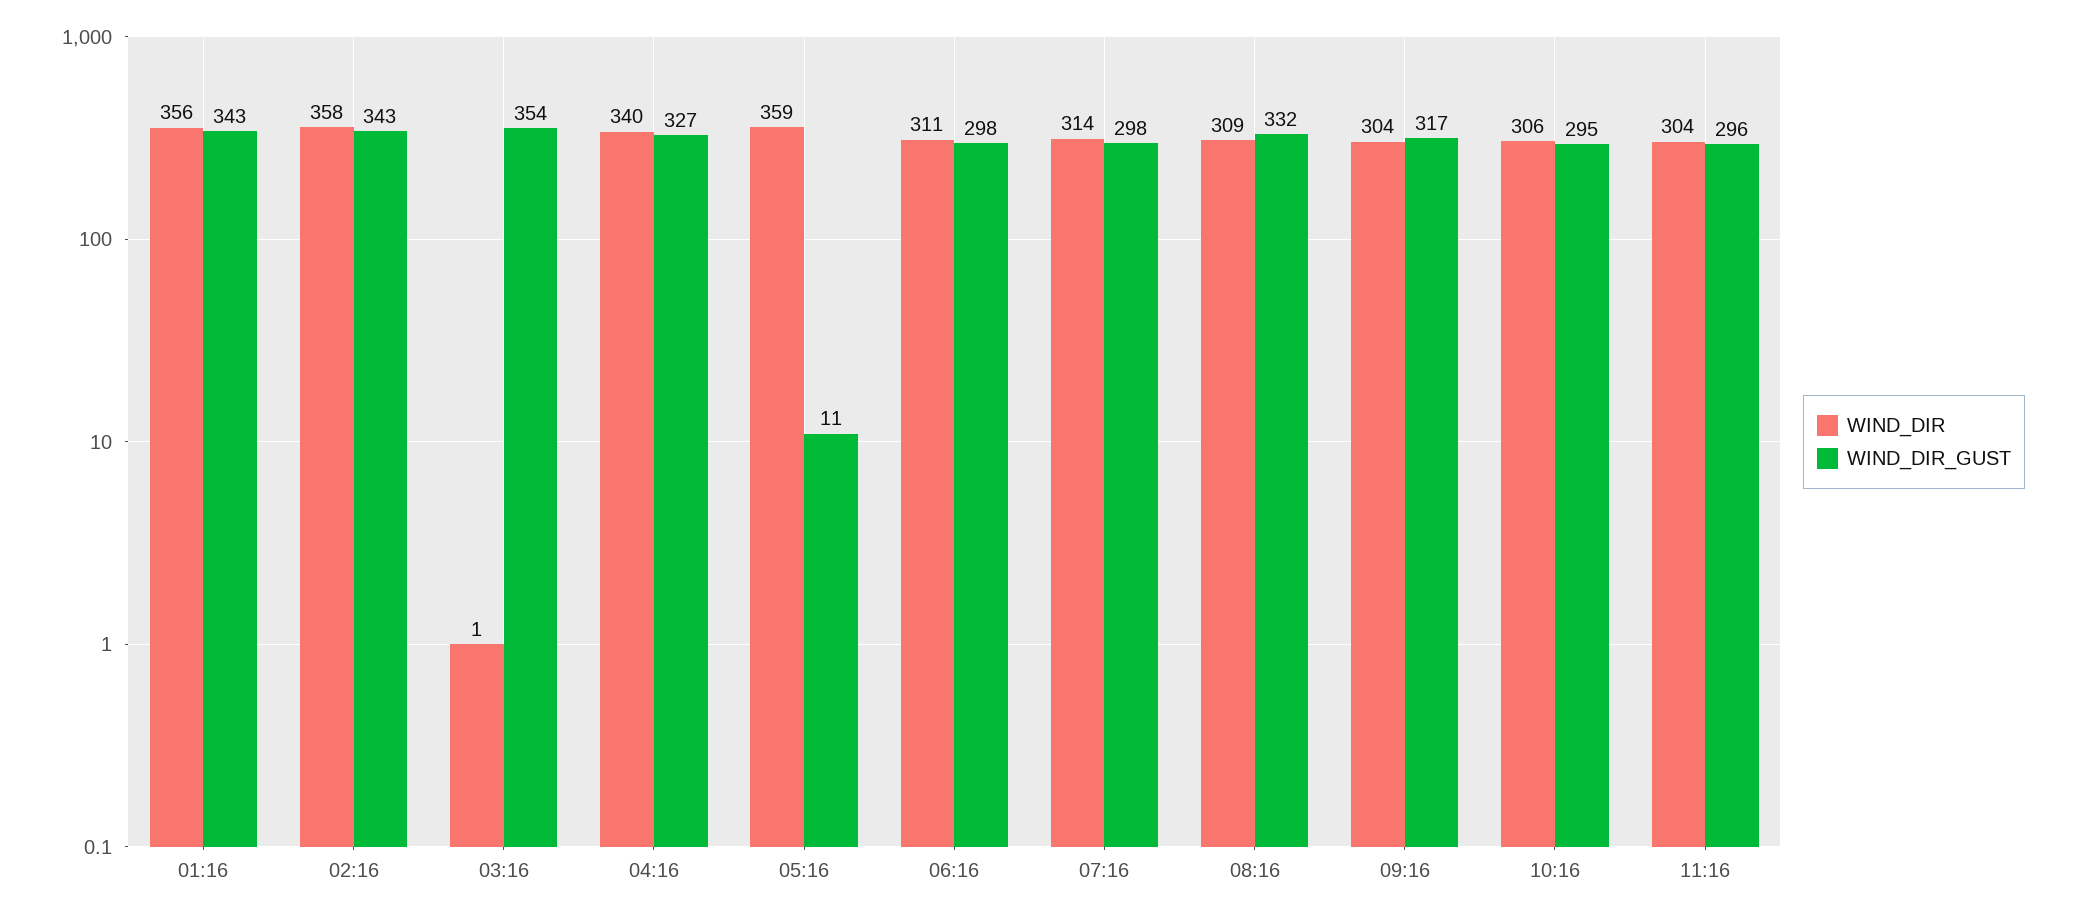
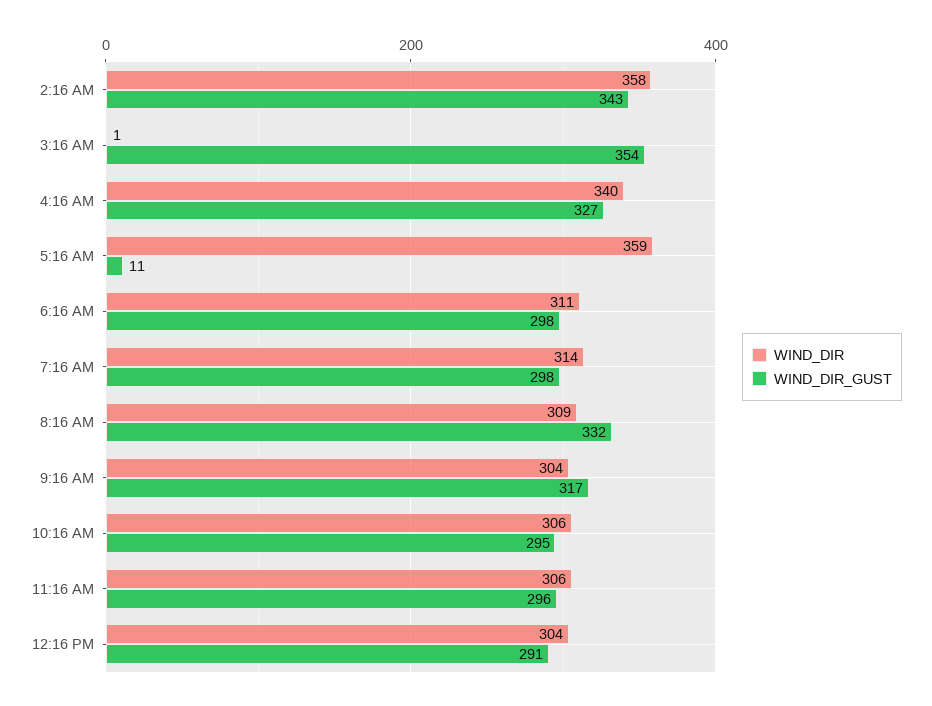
WIND_DIR, 01:16: 356 -> none
WIND_DIR_GUST, 01:16: 343 -> none
WIND_DIR, 11:16: 304 -> 306
WIND_DIR, 12:16 PM: none -> 304
WIND_DIR_GUST, 12:16 PM: none -> 291

